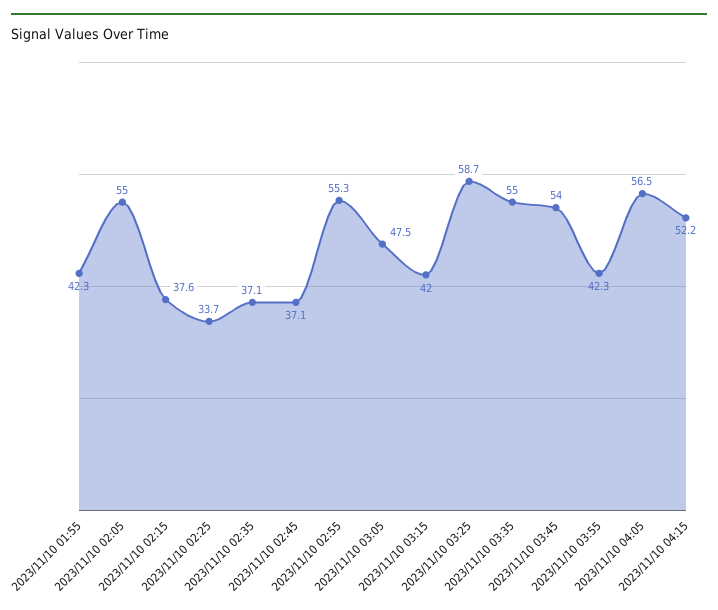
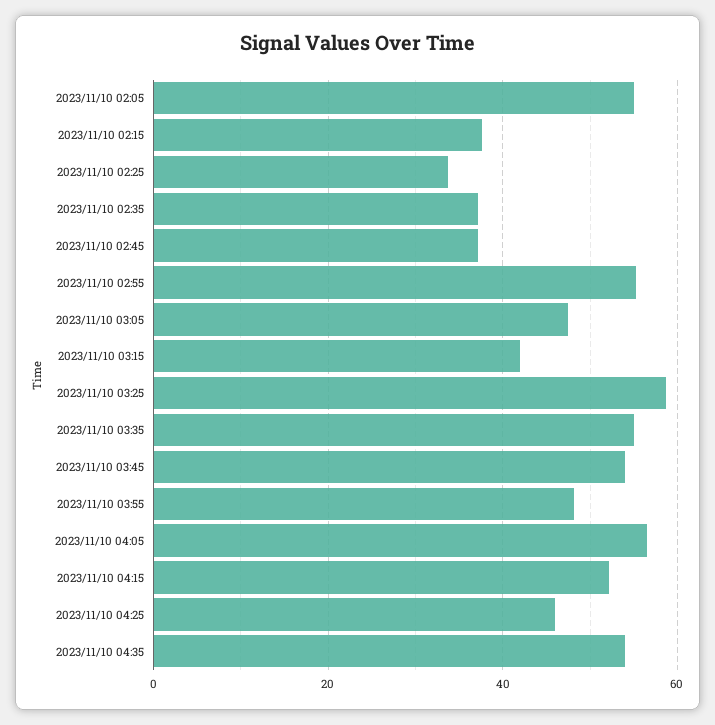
2023/11/10 01:55: 42.3 -> none
2023/11/10 03:55: 42.3 -> 48
2023/11/10 04:25: none -> 46
2023/11/10 04:35: none -> 54

